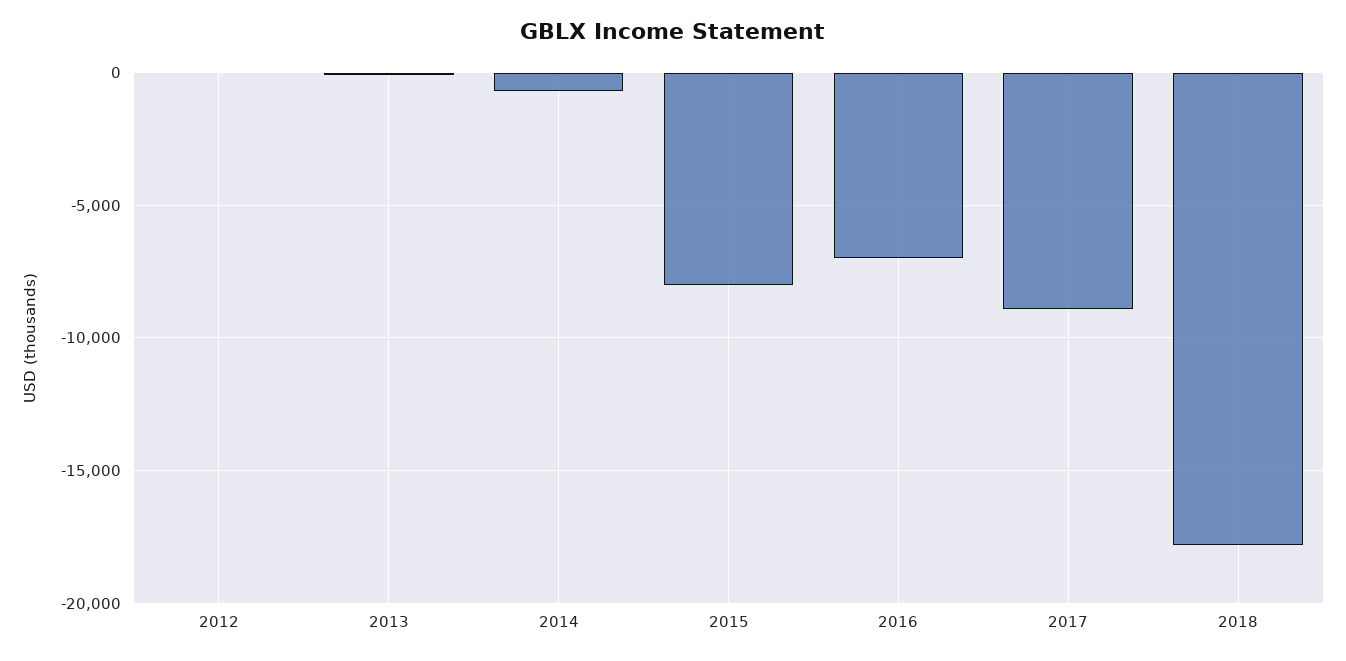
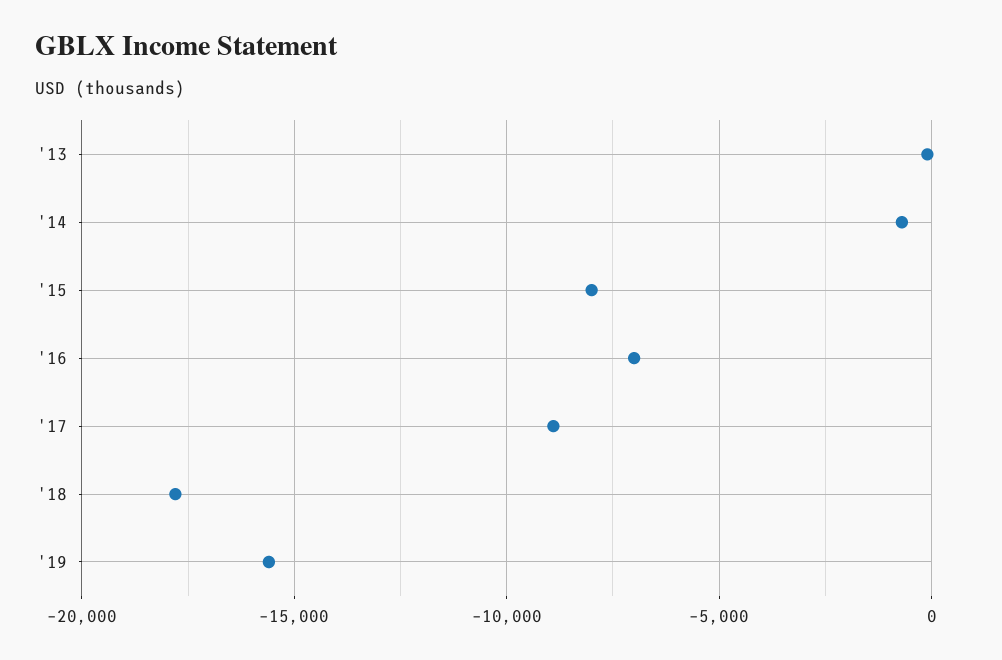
2012: 0 -> none
'19: none -> -15500

